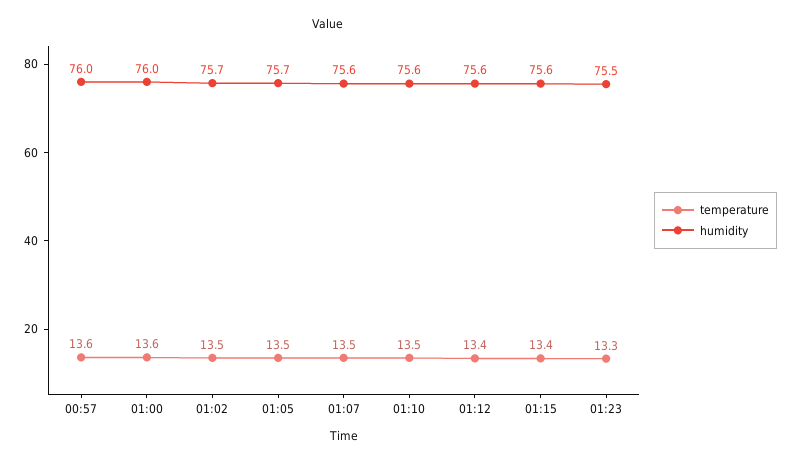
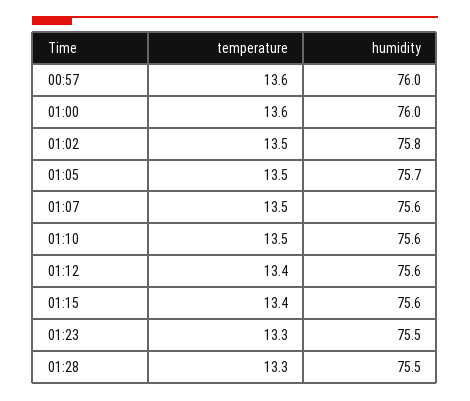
humidity, 01:02: 75.7 -> 75.8
temperature, 01:28: none -> 13.3
humidity, 01:28: none -> 75.5

